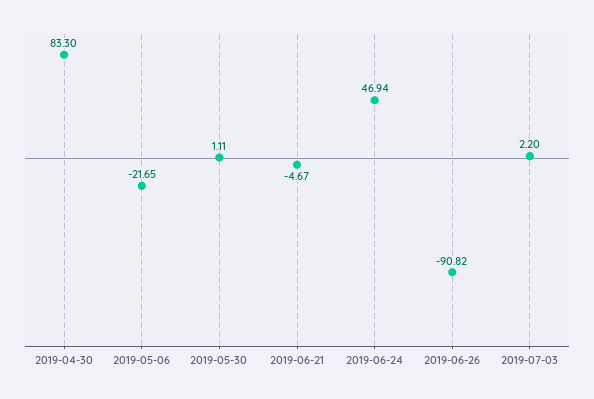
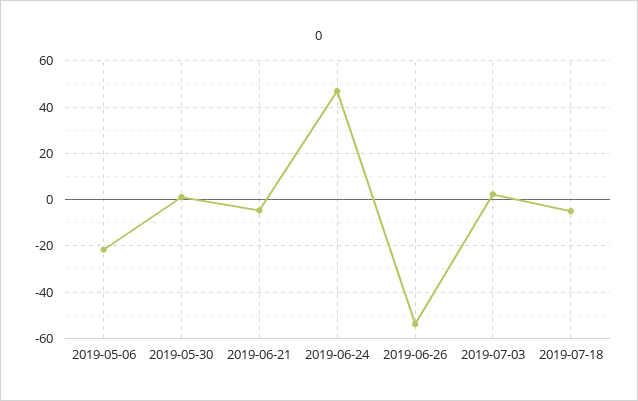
2019-04-30: 83.3 -> none
2019-06-26: -90.82 -> -55
2019-07-18: none -> -5

